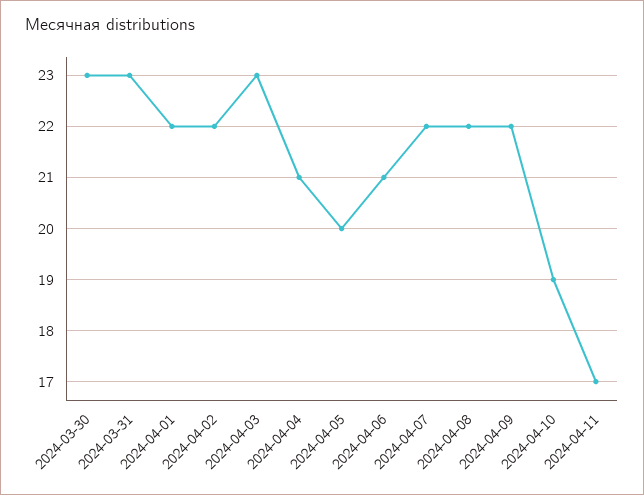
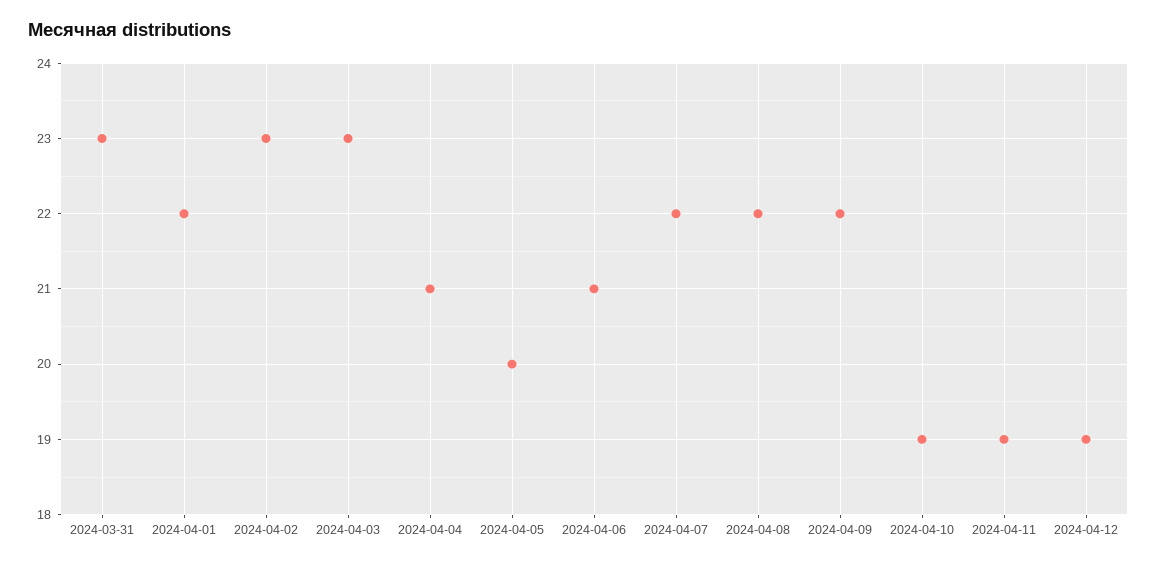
2024-03-30: 23 -> none
2024-04-02: 22 -> 23
2024-04-11: 17 -> 19
2024-04-12: none -> 19

